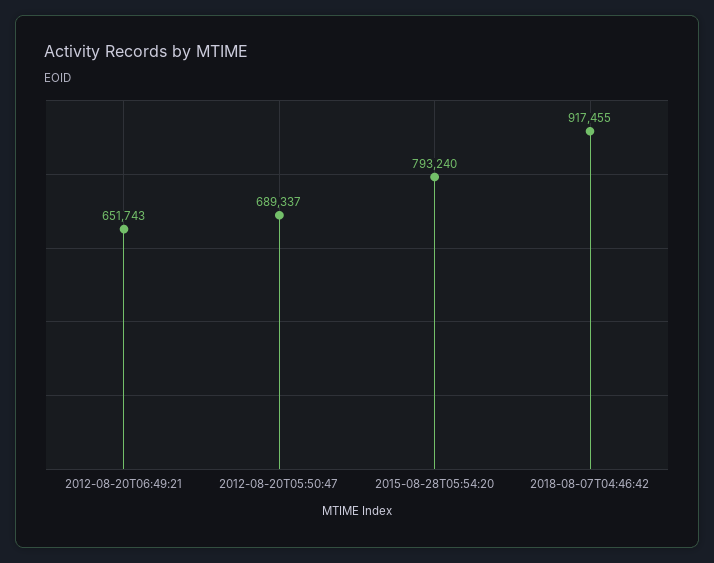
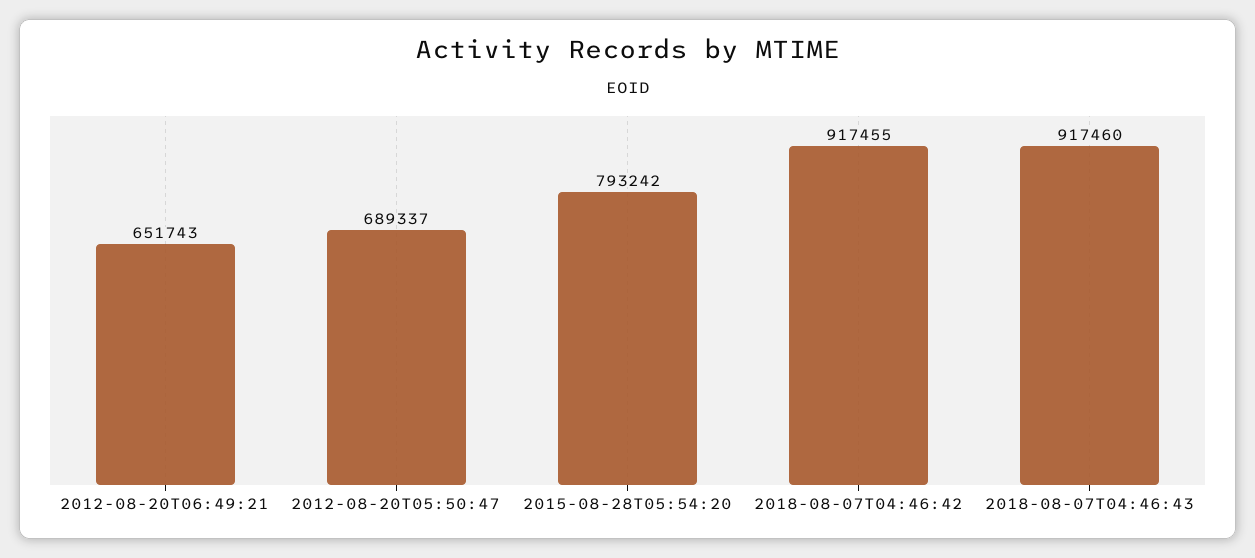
2015-08-28T05:54:20: 793240 -> 793242
2018-08-07T04:46:43: none -> 917460

